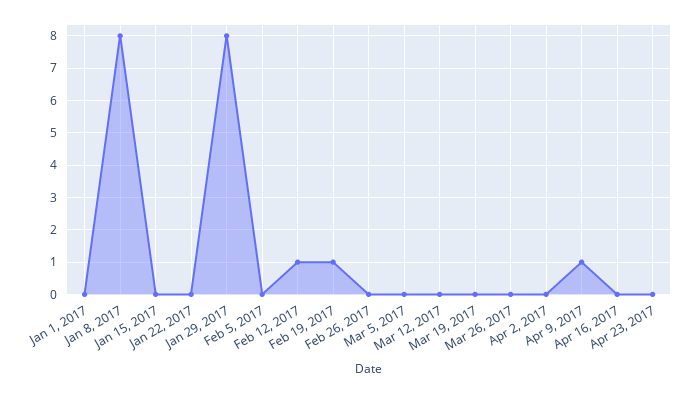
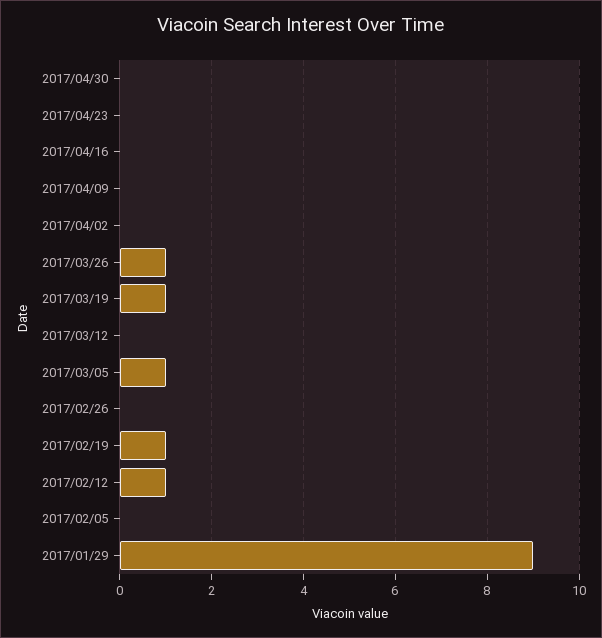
Jan 1, 2017: 0 -> none
Jan 8, 2017: 8 -> none
Jan 15, 2017: 0 -> none
Jan 22, 2017: 0 -> none
Jan 29, 2017: 8 -> 9
Mar 5, 2017: 0 -> 1
Mar 19, 2017: 0 -> 1
Mar 26, 2017: 0 -> 1
Apr 9, 2017: 1 -> 0
2017/04/30: none -> 0

